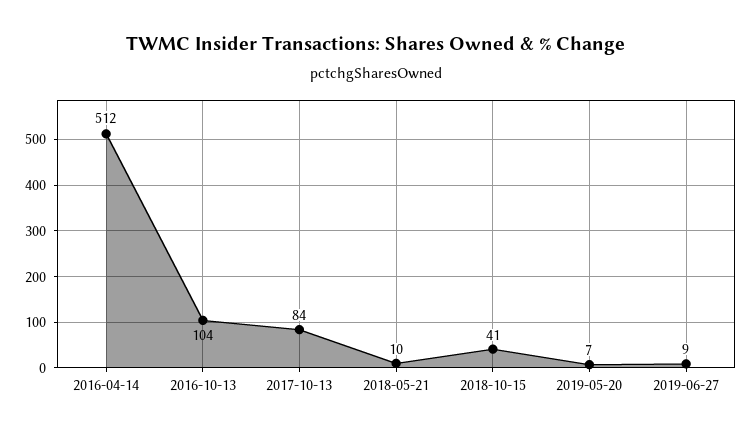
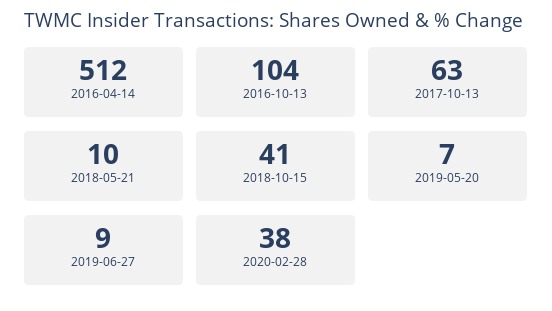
2017-10-13: 84 -> 63
2020-02-28: none -> 38

